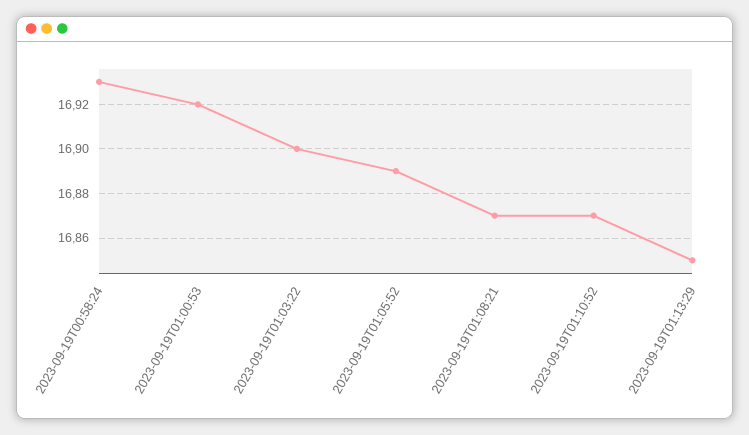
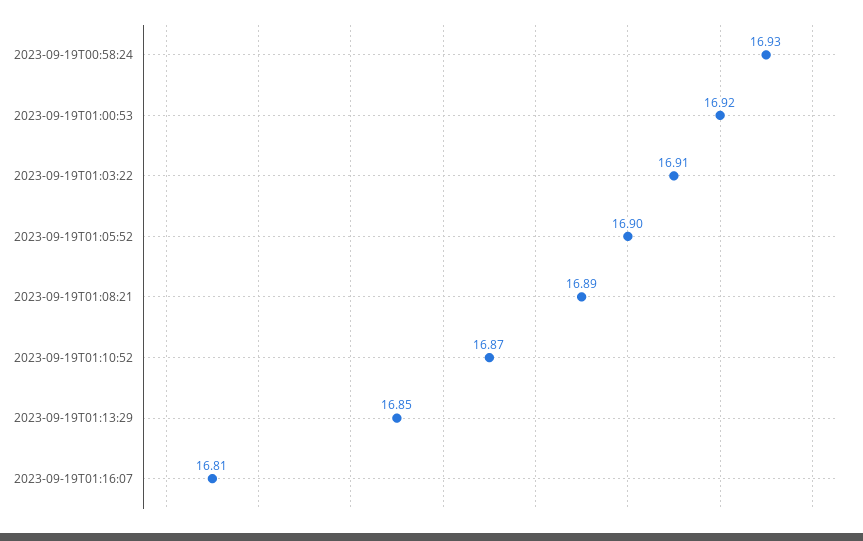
2023-09-19T01:03:22: 16.9 -> 16.91
2023-09-19T01:05:52: 16.89 -> 16.9
2023-09-19T01:08:21: 16.87 -> 16.89
2023-09-19T01:16:07: none -> 16.81

